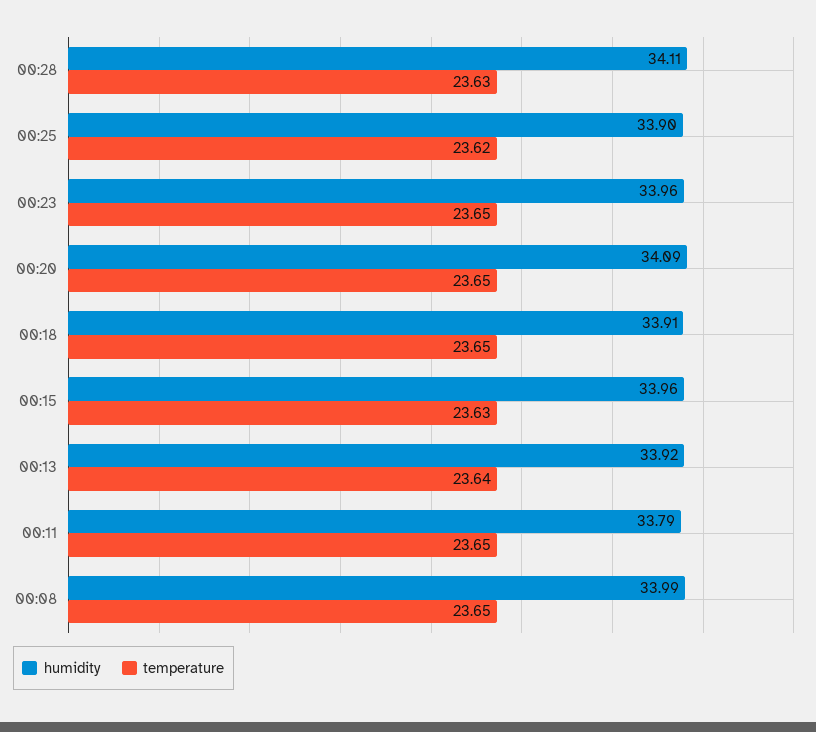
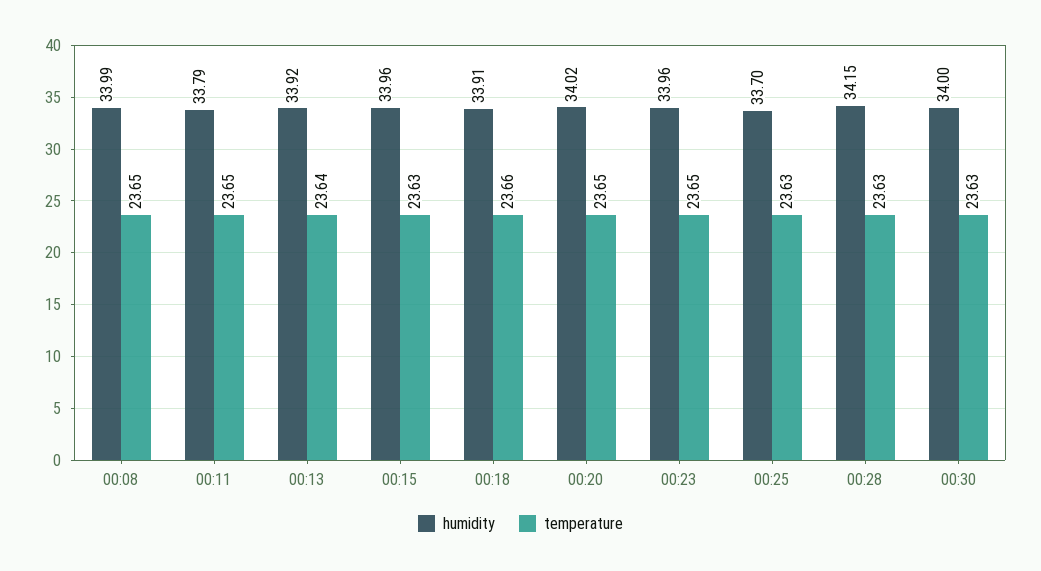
humidity, 00:28: 34.11 -> 34.15
humidity, 00:25: 33.9 -> 33.7
temperature, 00:25: 23.62 -> 23.63
humidity, 00:20: 34.09 -> 34.02
temperature, 00:18: 23.65 -> 23.66
humidity, 00:30: none -> 34
temperature, 00:30: none -> 23.63

